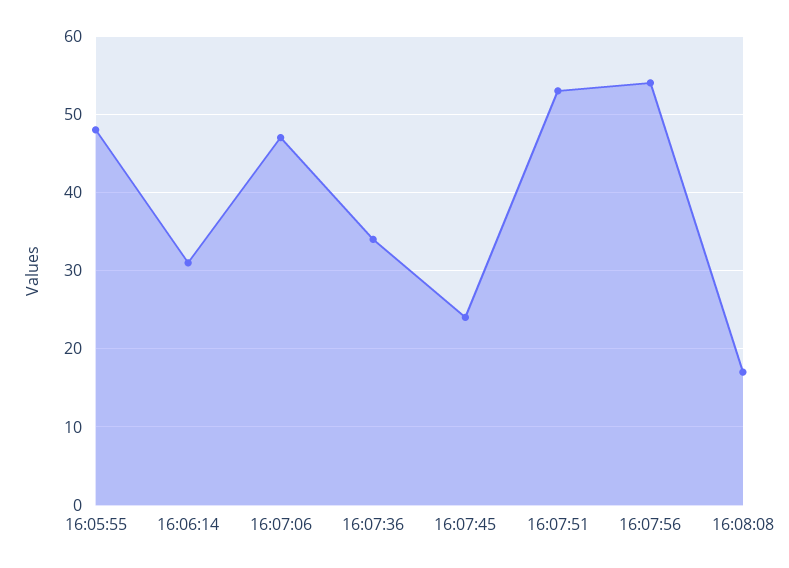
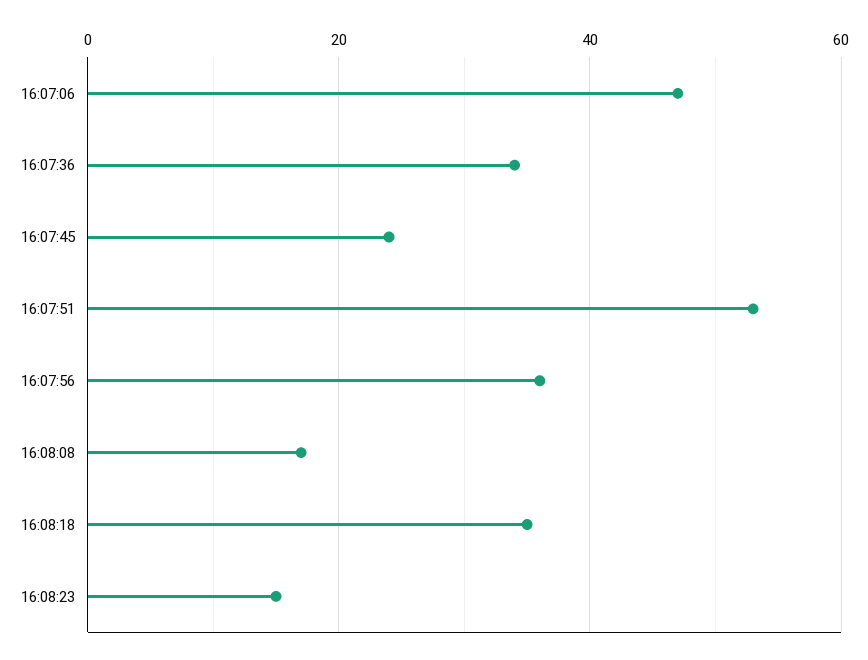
16:05:55: 48 -> none
16:06:14: 31 -> none
16:07:56: 54 -> 35
16:08:18: none -> 35
16:08:23: none -> 15

